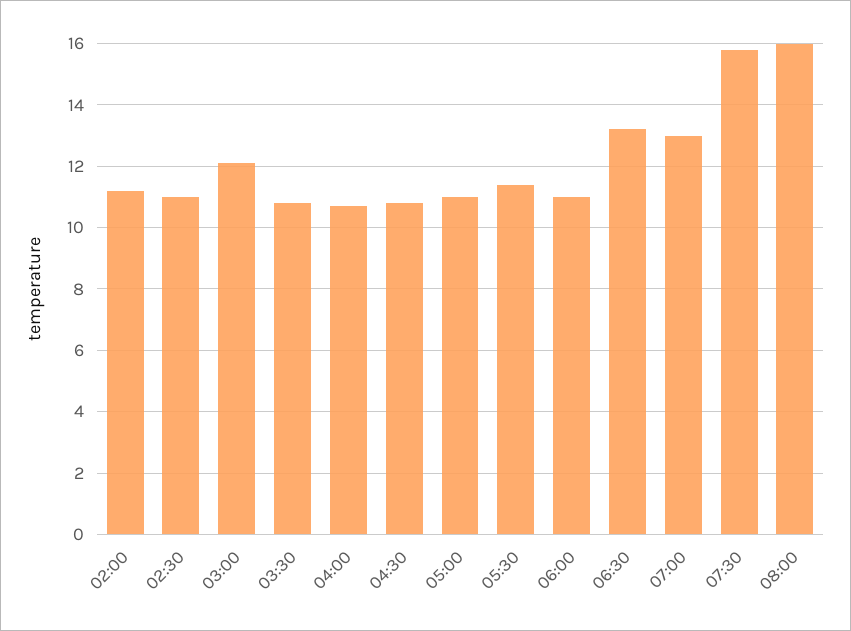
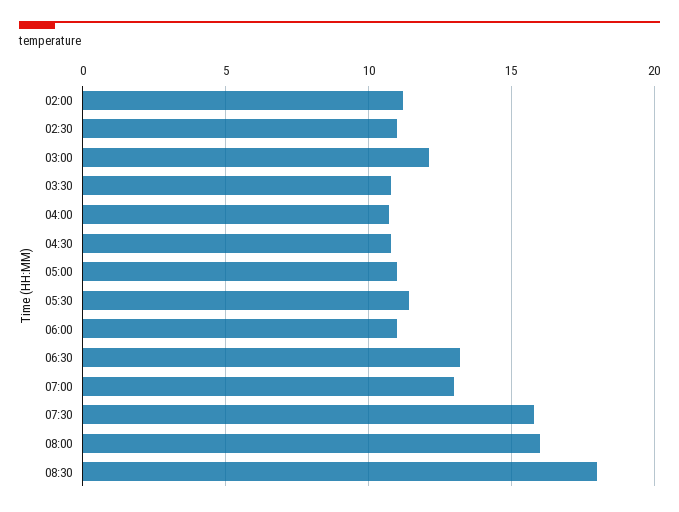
08:30: none -> 18

